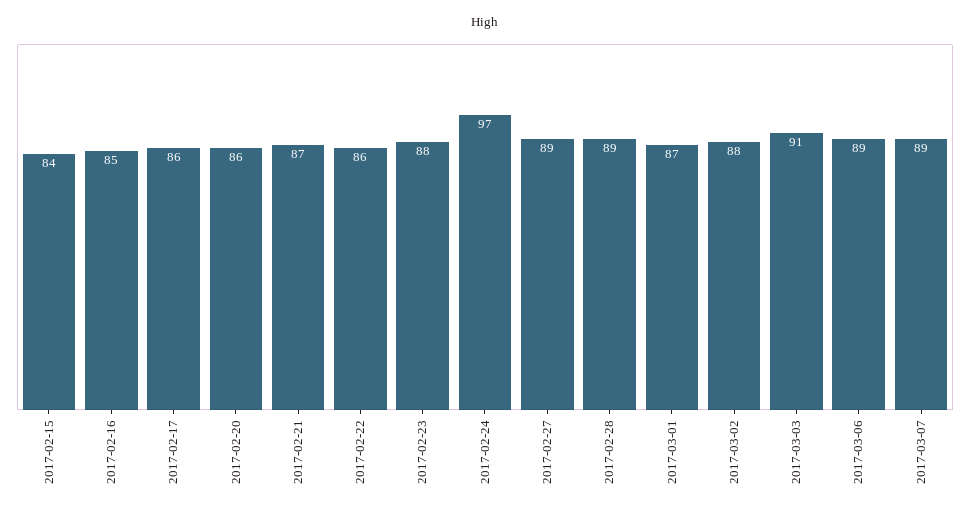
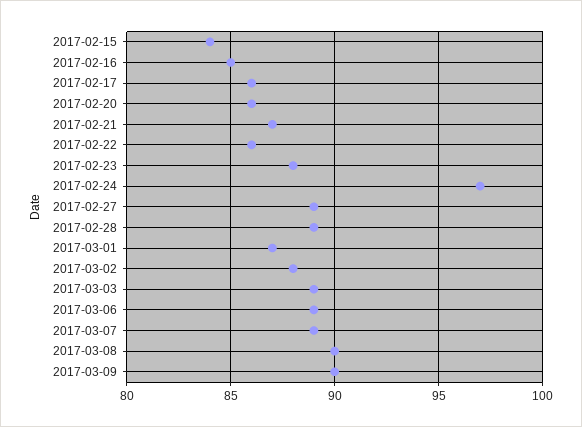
2017-03-03: 91 -> 89
2017-03-08: none -> 90
2017-03-09: none -> 90

